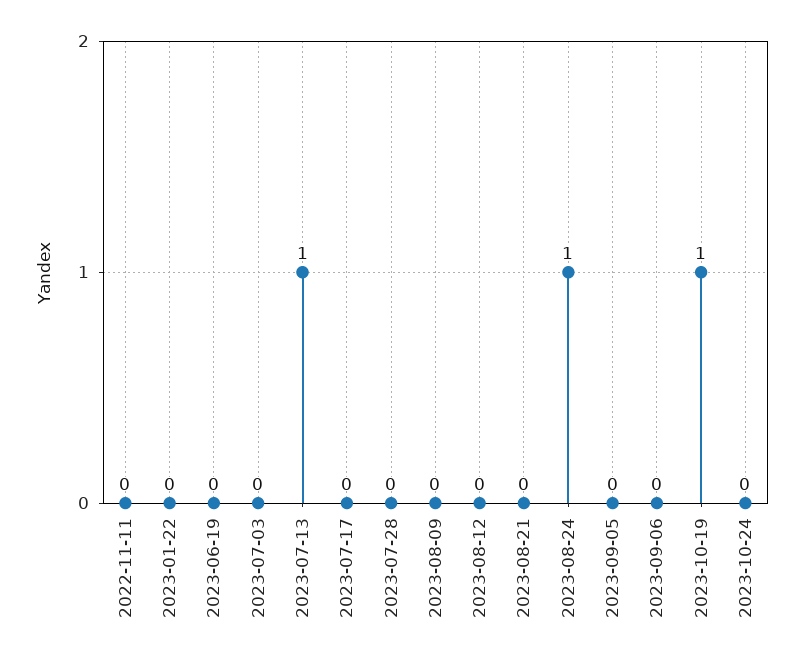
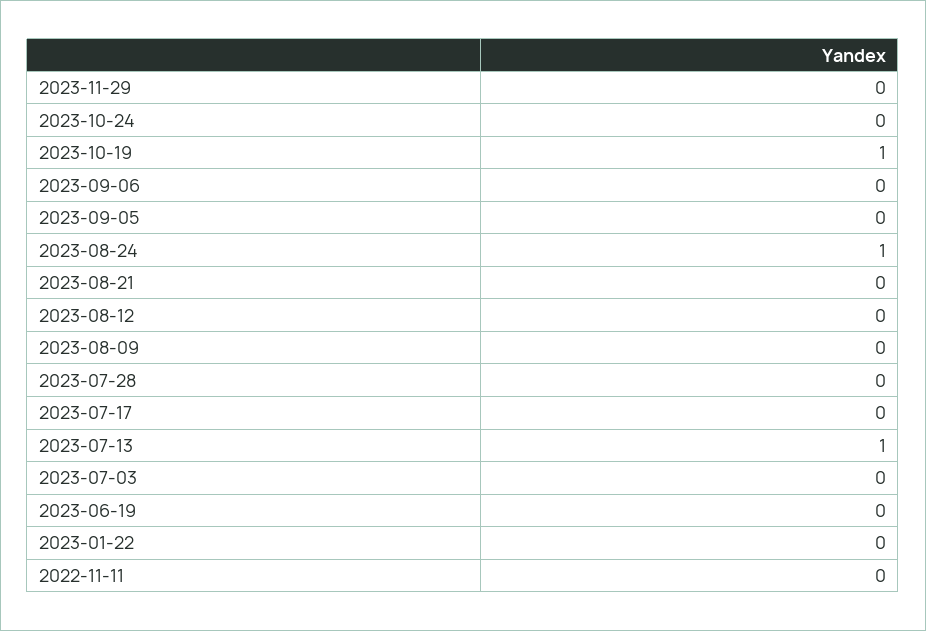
2023-11-29: none -> 0

